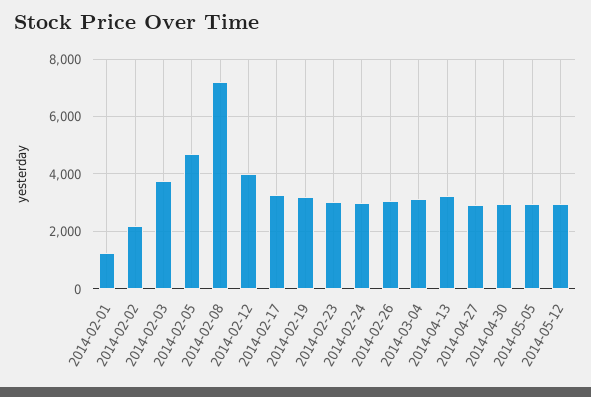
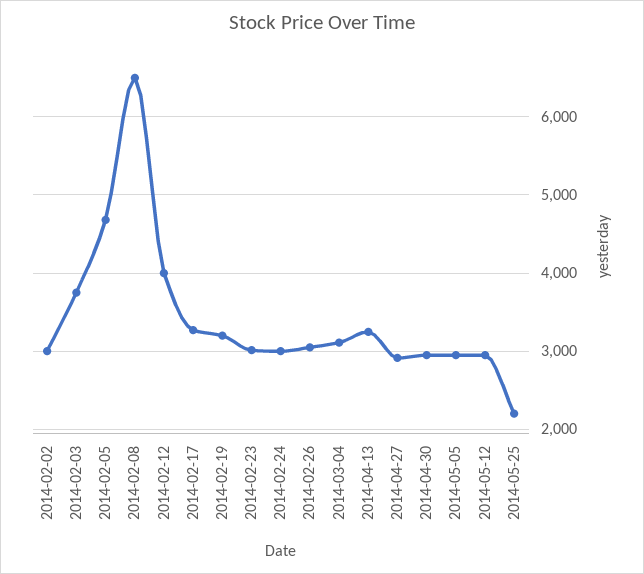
2014-02-01: 1250 -> none
2014-02-02: 2250 -> 3000
2014-02-08: 7250 -> 6500
2014-05-25: none -> 2200

